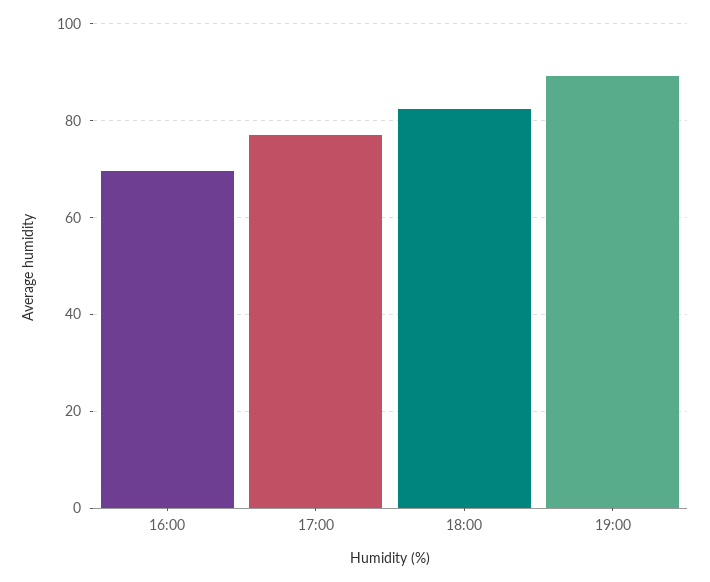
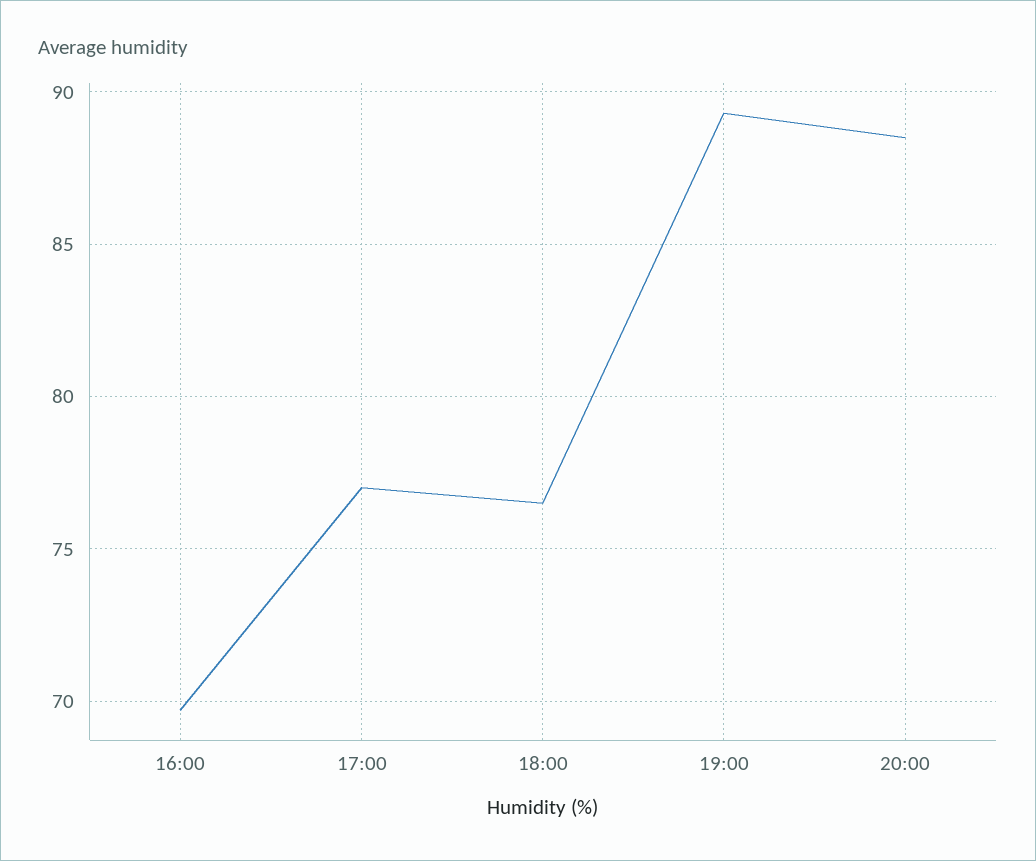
18:00: 82 -> 76.5
20:00: none -> 88.5

